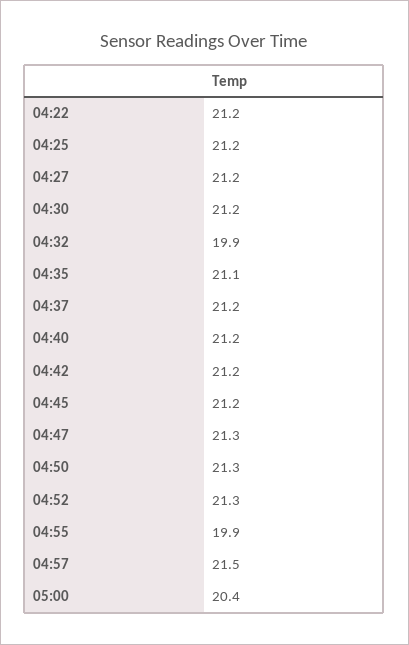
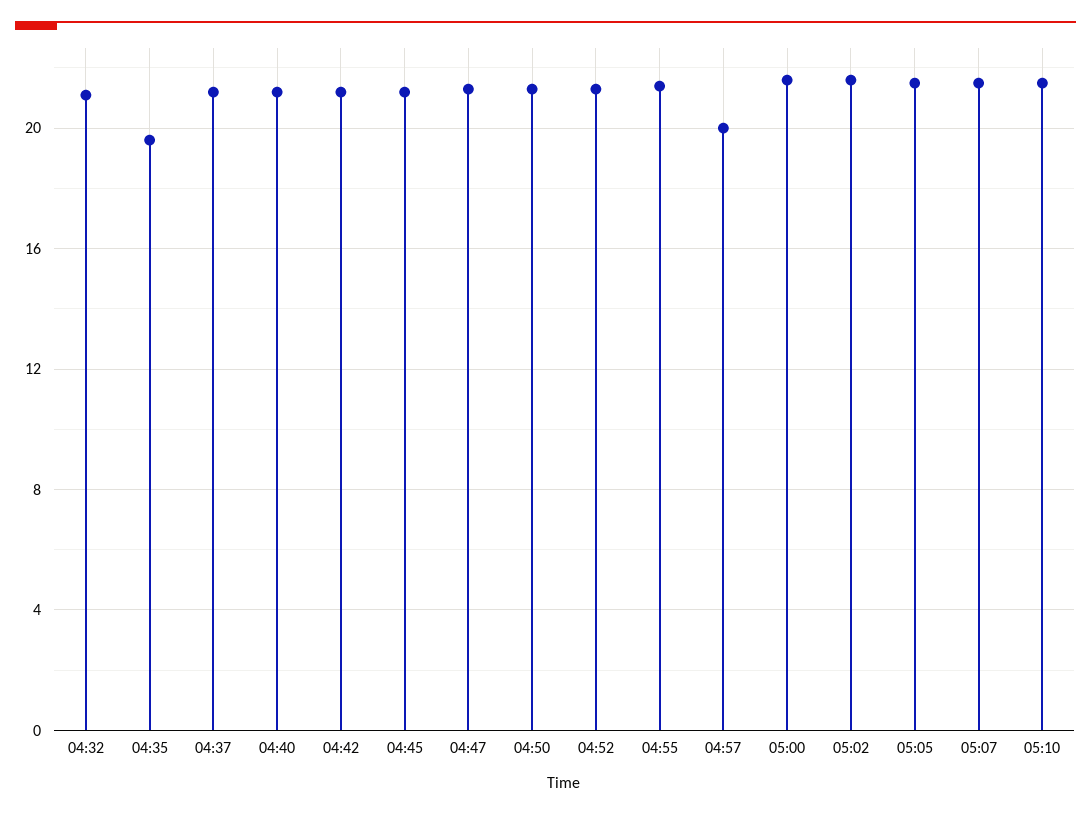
04:22: 21.2 -> none
04:25: 21.2 -> none
04:27: 21.2 -> none
04:30: 21.2 -> none
04:32: 19.9 -> 21
04:35: 21.1 -> 19.5
04:55: 19.9 -> 21.5
04:57: 21.5 -> 20
05:00: 20.4 -> 21.5
05:02: none -> 21.5
05:05: none -> 21.5
05:07: none -> 21.5
05:10: none -> 21.5

